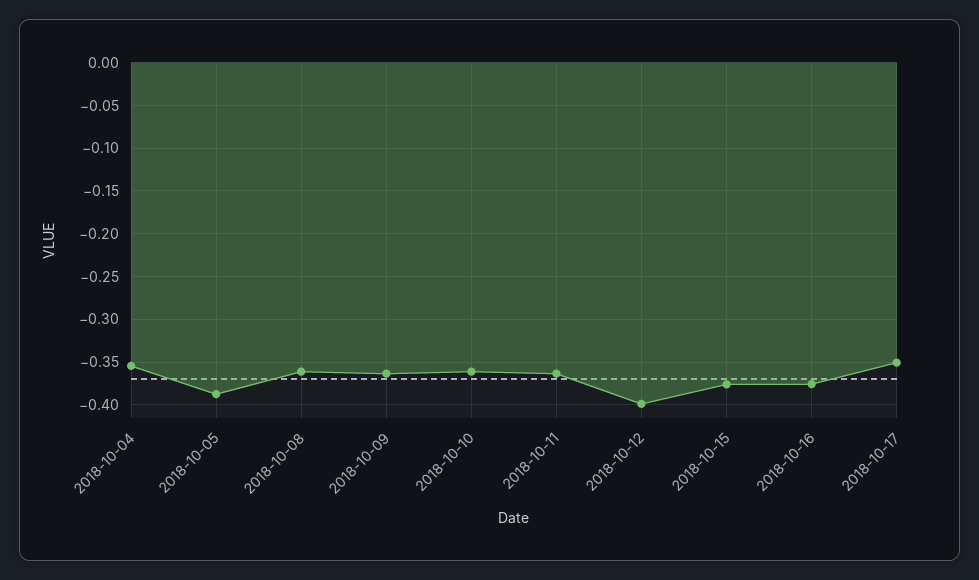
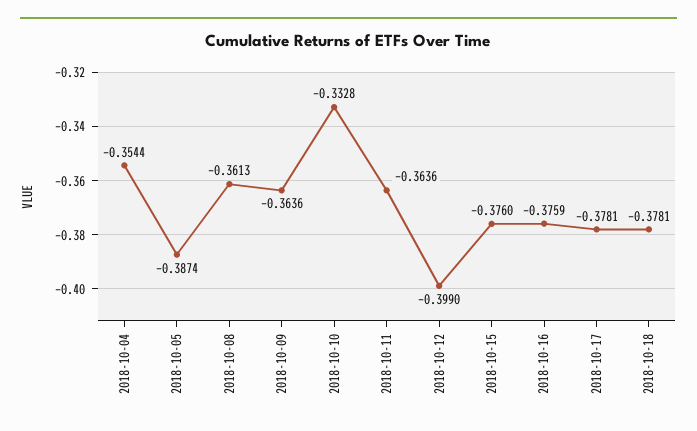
2018-10-10: -0.36 -> -0.3328
2018-10-17: -0.35 -> -0.3781
2018-10-18: none -> -0.3781

